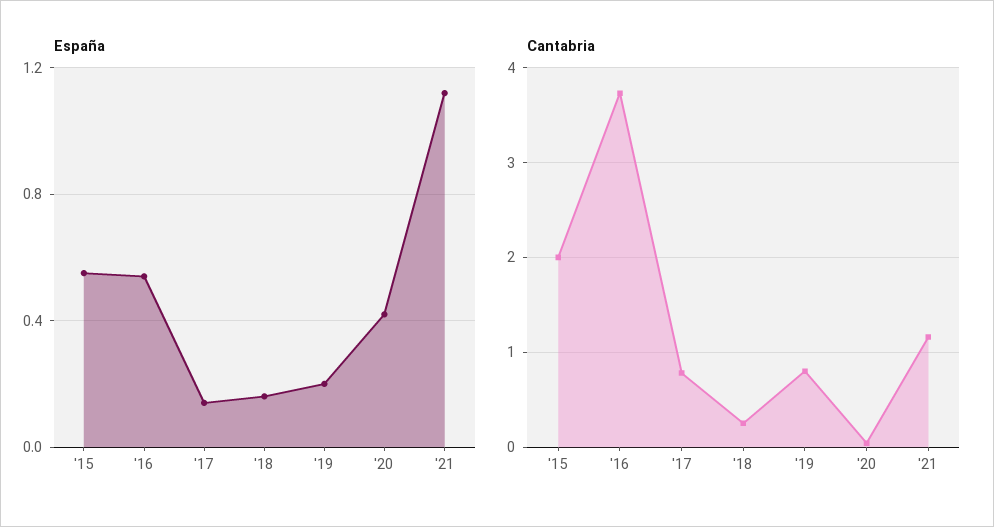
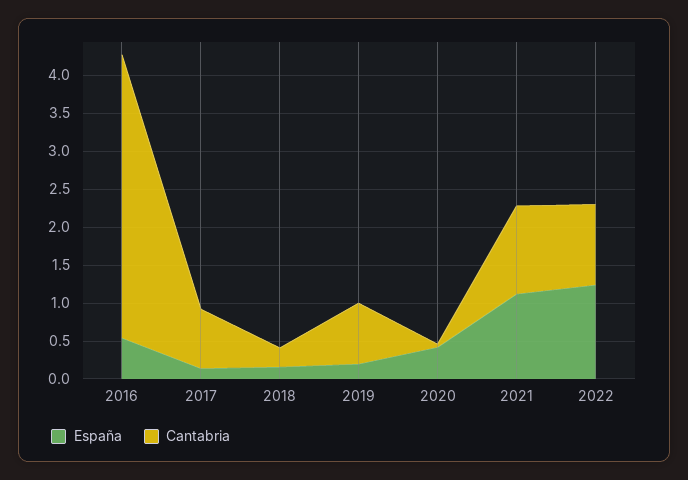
España, '15: 0.55 -> none
Cantabria, '15: 2 -> none
España, 2022: none -> 1.25
Cantabria, 2022: none -> 1

